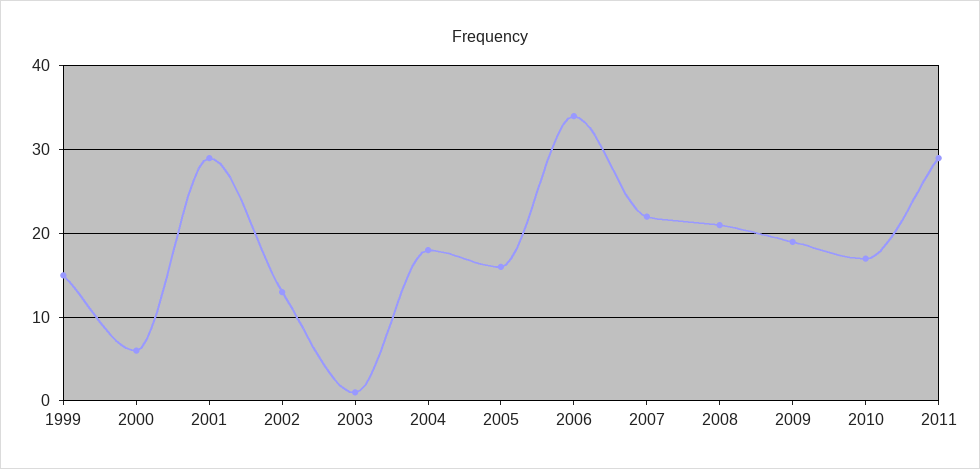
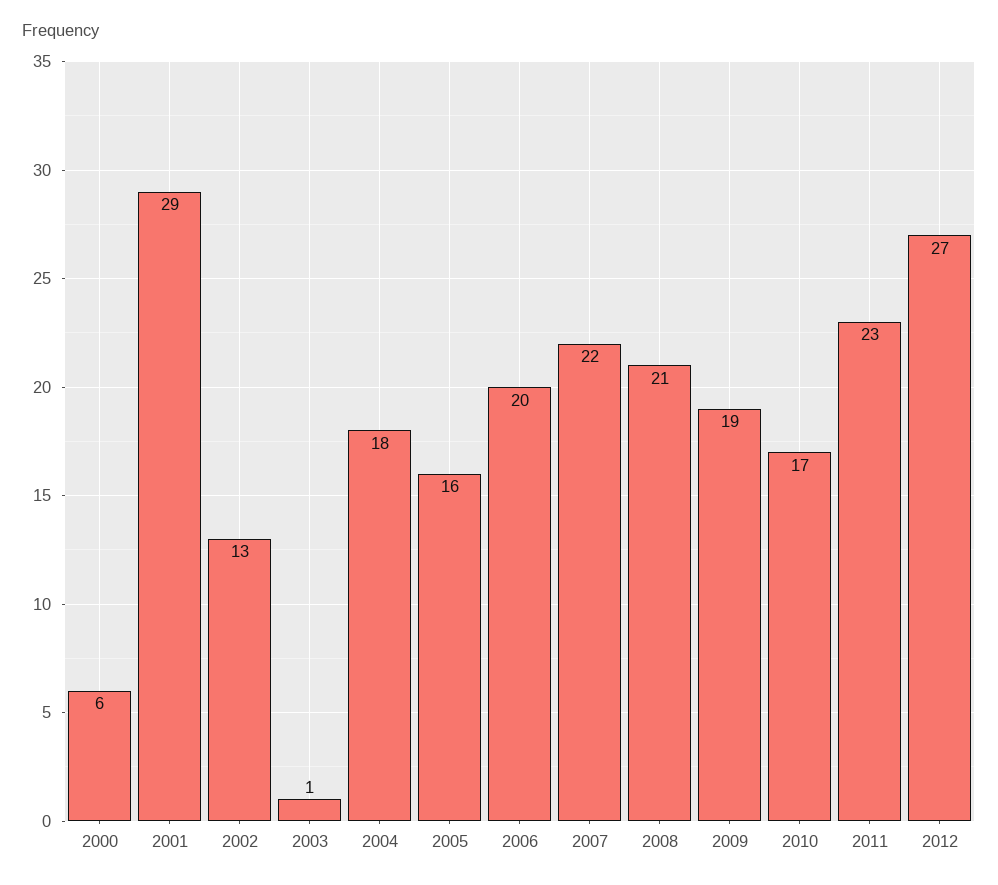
1999: 15 -> none
2006: 34 -> 20
2011: 29 -> 23
2012: none -> 27

